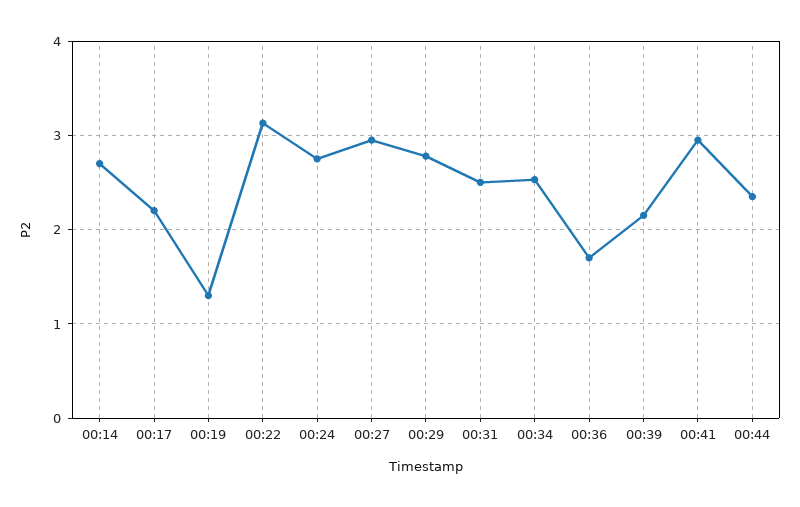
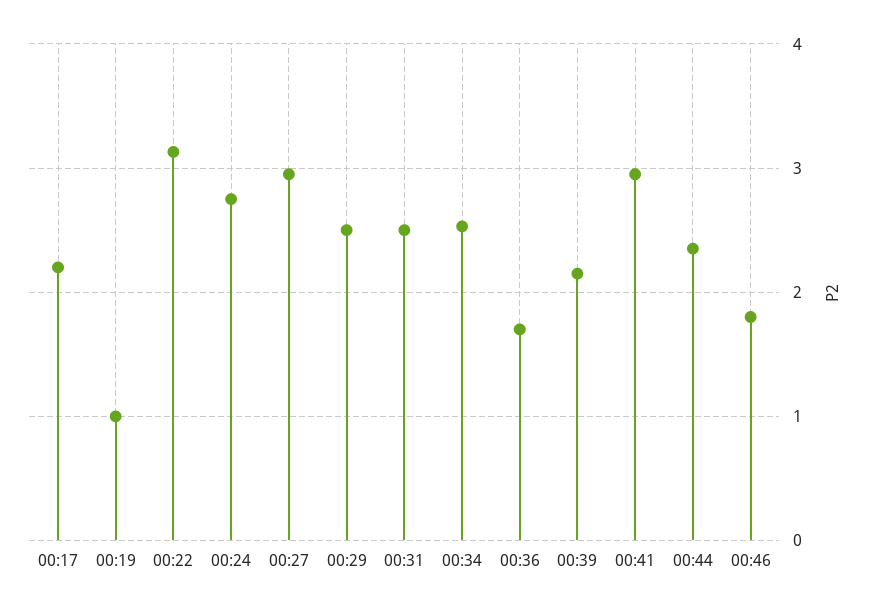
00:14: 2.7 -> none
00:19: 1.3 -> 1
00:29: 2.8 -> 2.5
00:46: none -> 1.8

